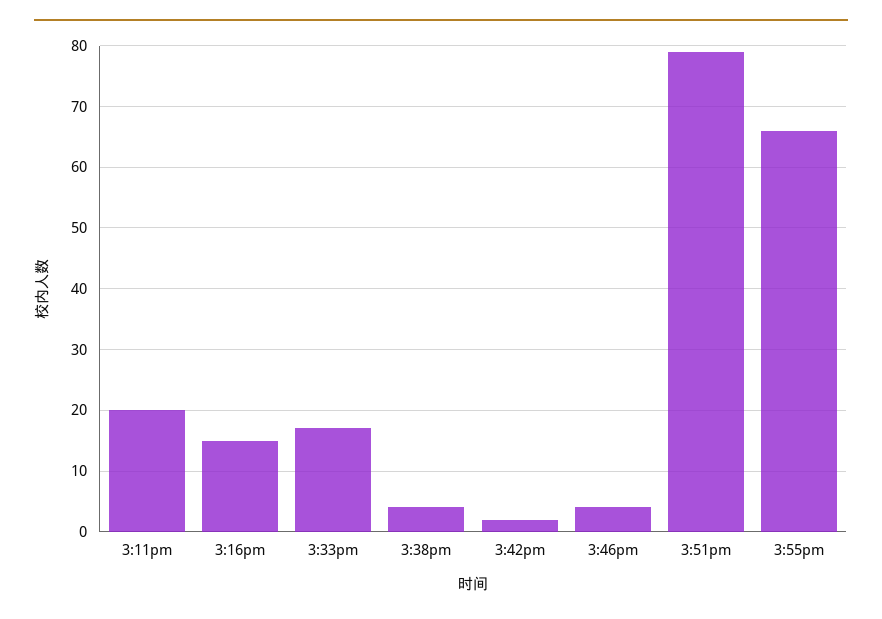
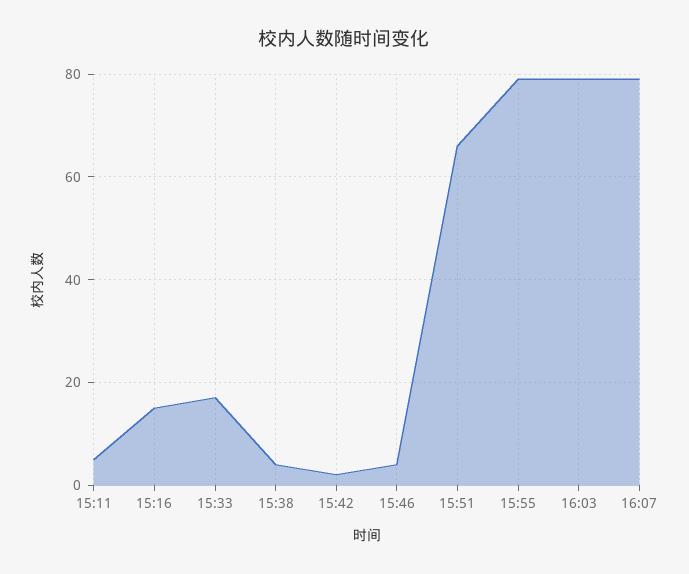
3:11pm: 20 -> 5
3:51pm: 79 -> 65
3:55pm: 66 -> 80
16:03: none -> 80
16:07: none -> 80

